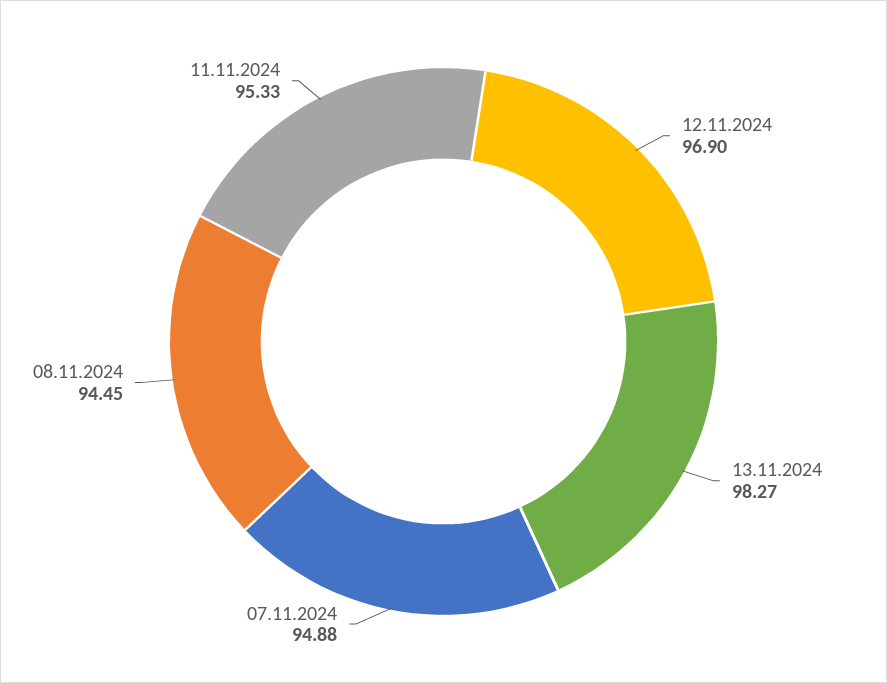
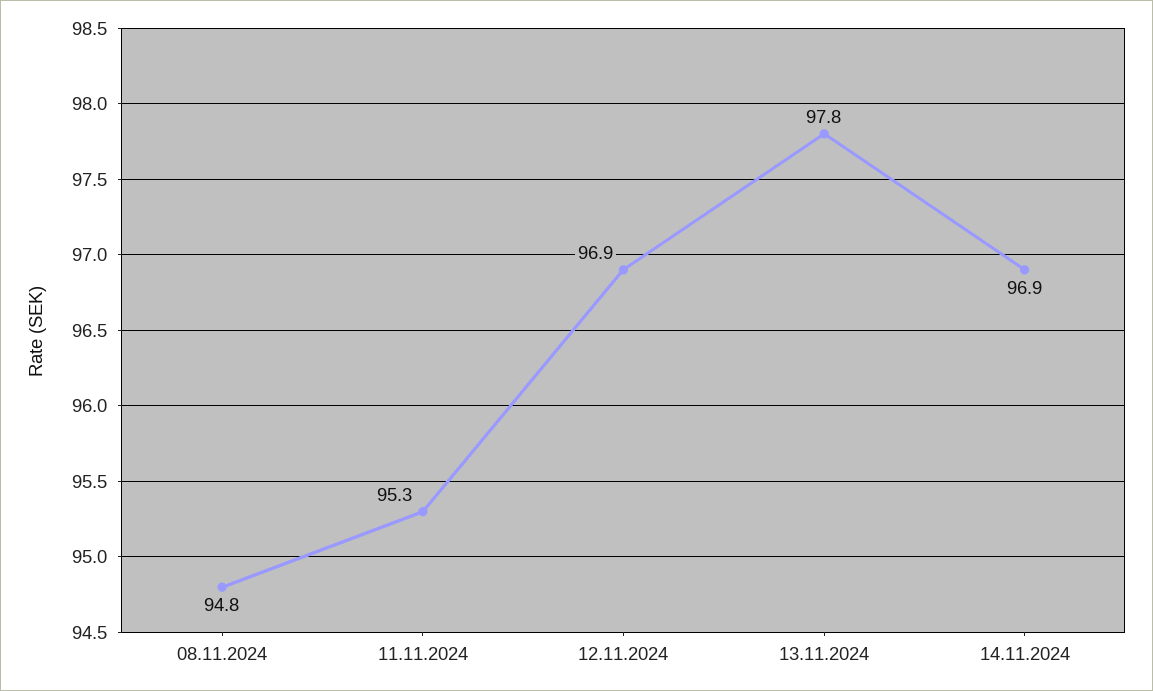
13.11.2024: 98.27 -> 97.8
07.11.2024: 94.88 -> none
08.11.2024: 94.45 -> 94.8
14.11.2024: none -> 96.9

